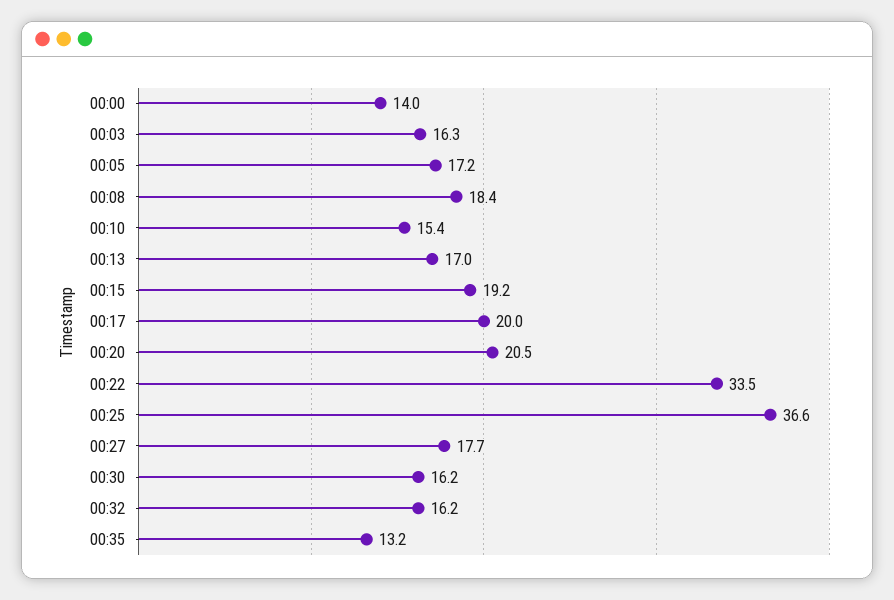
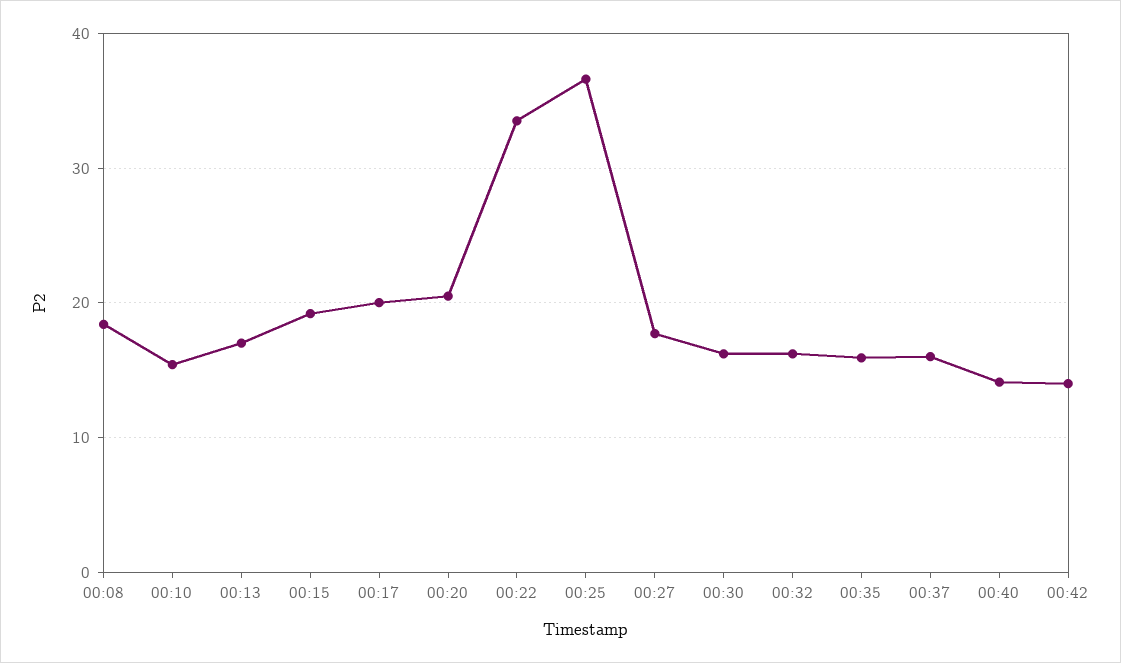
00:00: 14 -> none
00:03: 16.3 -> none
00:05: 17.2 -> none
00:35: 13.2 -> 16
00:37: none -> 16
00:40: none -> 14
00:42: none -> 14

